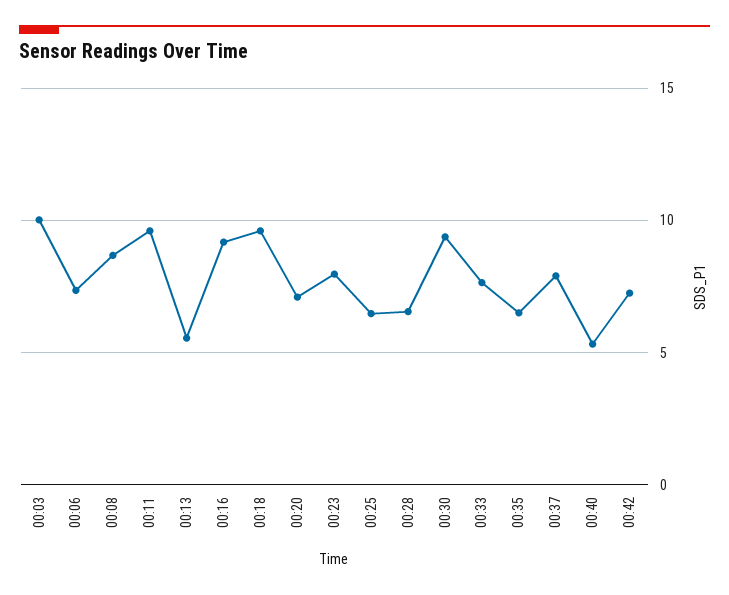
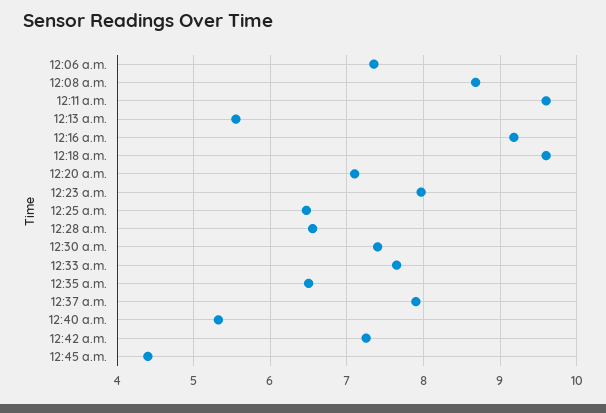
00:03: 10 -> none
00:30: 9.5 -> 7.4
12:45 a.m.: none -> 4.4

